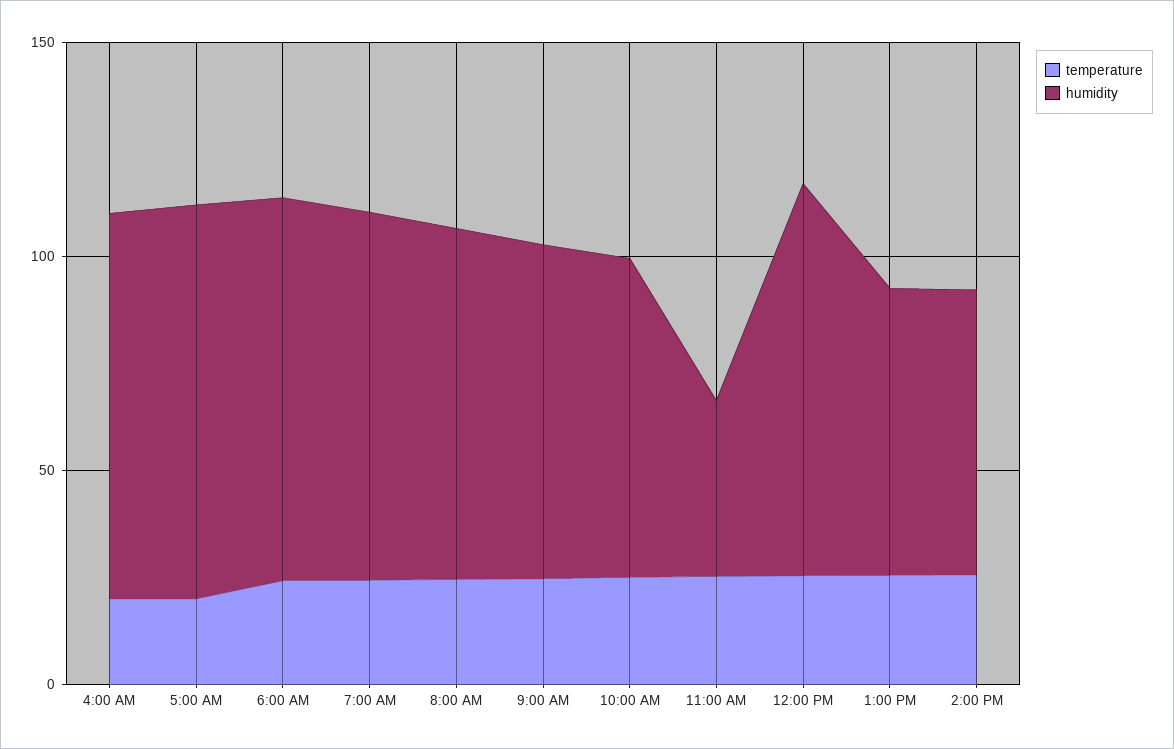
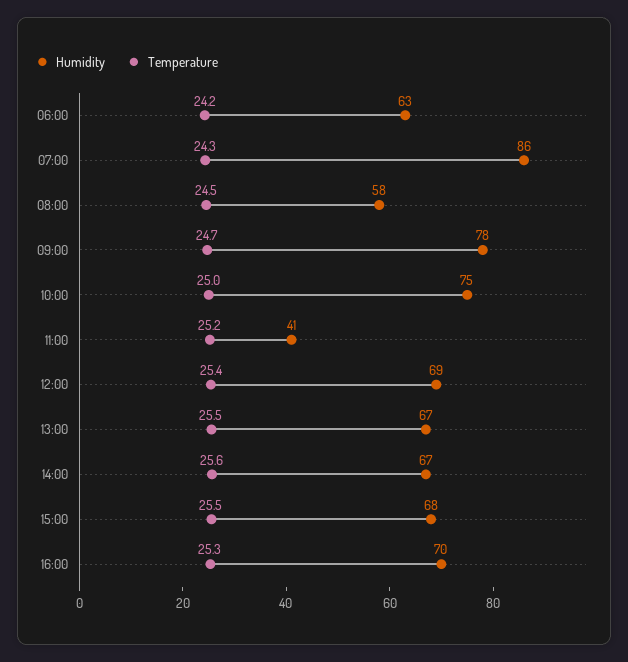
temperature, 4:00 AM: 20 -> none
humidity, 4:00 AM: 90 -> none
temperature, 5:00 AM: 20 -> none
humidity, 5:00 AM: 90 -> none
humidity, 6:00 AM: 90 -> 63
humidity, 8:00 AM: 80 -> 58
humidity, 12:00 PM: 90 -> 69
humidity, 15:00: none -> 68
temperature, 15:00: none -> 25.5
humidity, 16:00: none -> 70
temperature, 16:00: none -> 25.3

